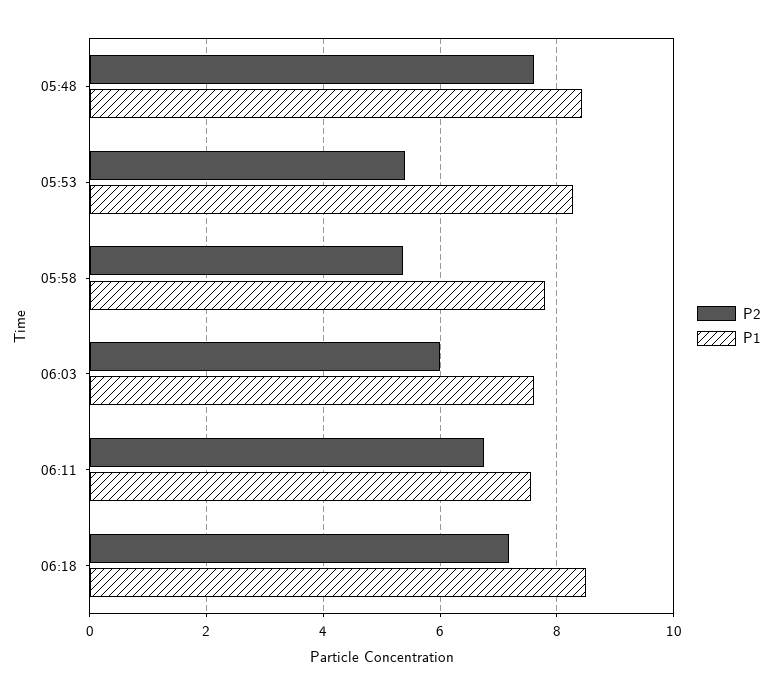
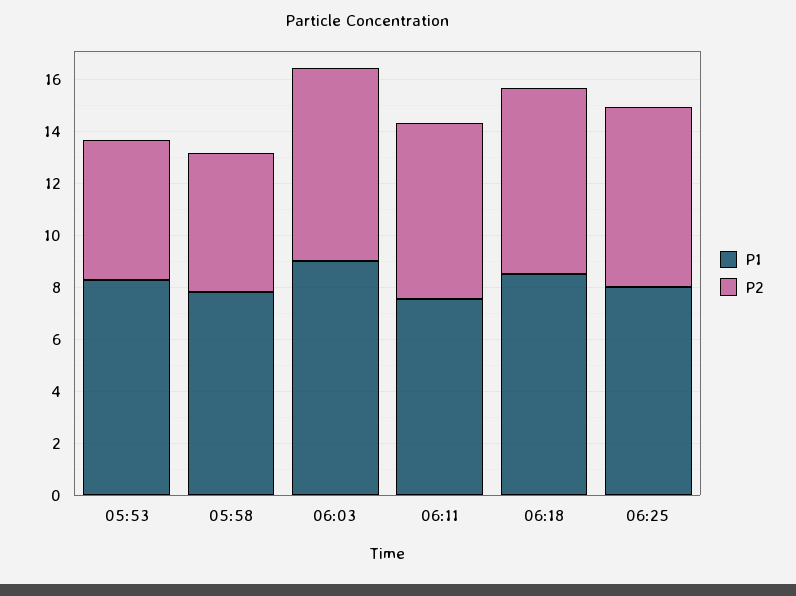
P2, 05:48: 7.6 -> none
P1, 05:48: 8.4 -> none
P2, 06:03: 6 -> 7.5
P1, 06:03: 7.6 -> 9
P1, 06:25: none -> 8
P2, 06:25: none -> 7

